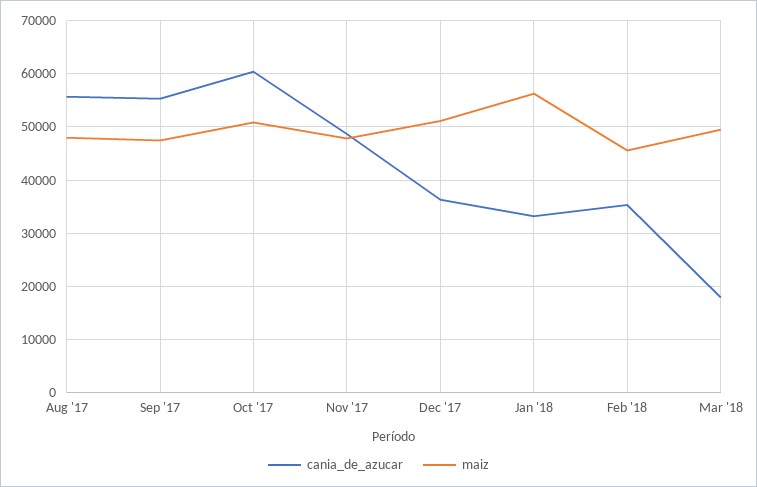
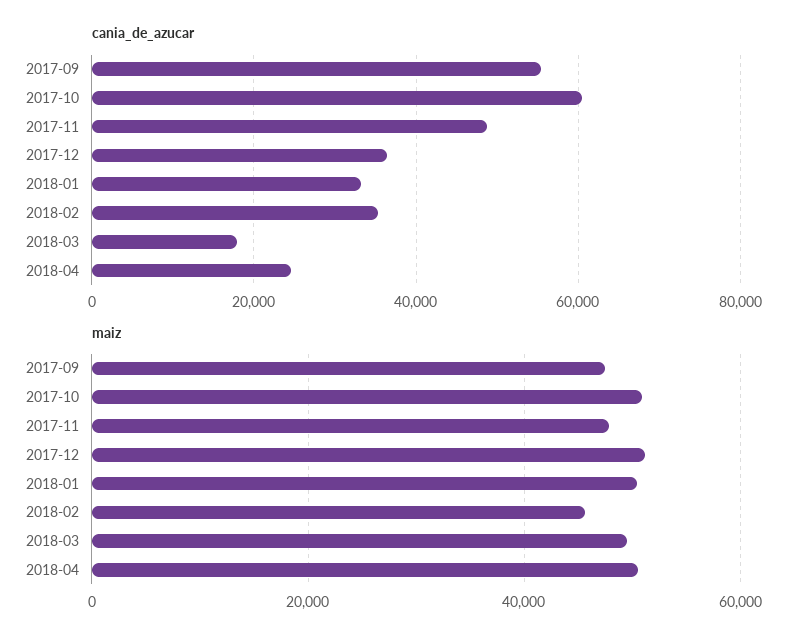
cania_de_azucar, Aug '17: 56000 -> none
maiz, Aug '17: 48000 -> none
maiz, Jan '18: 56000 -> 50000
cania_de_azucar, 2018-04: none -> 24000
maiz, 2018-04: none -> 50000

